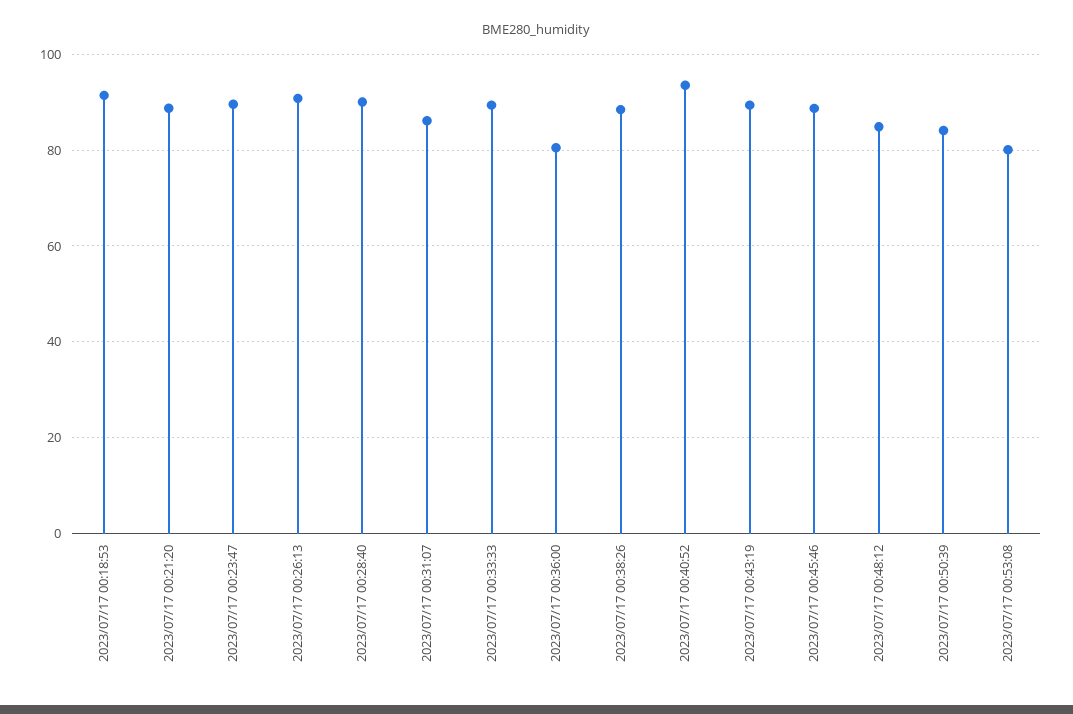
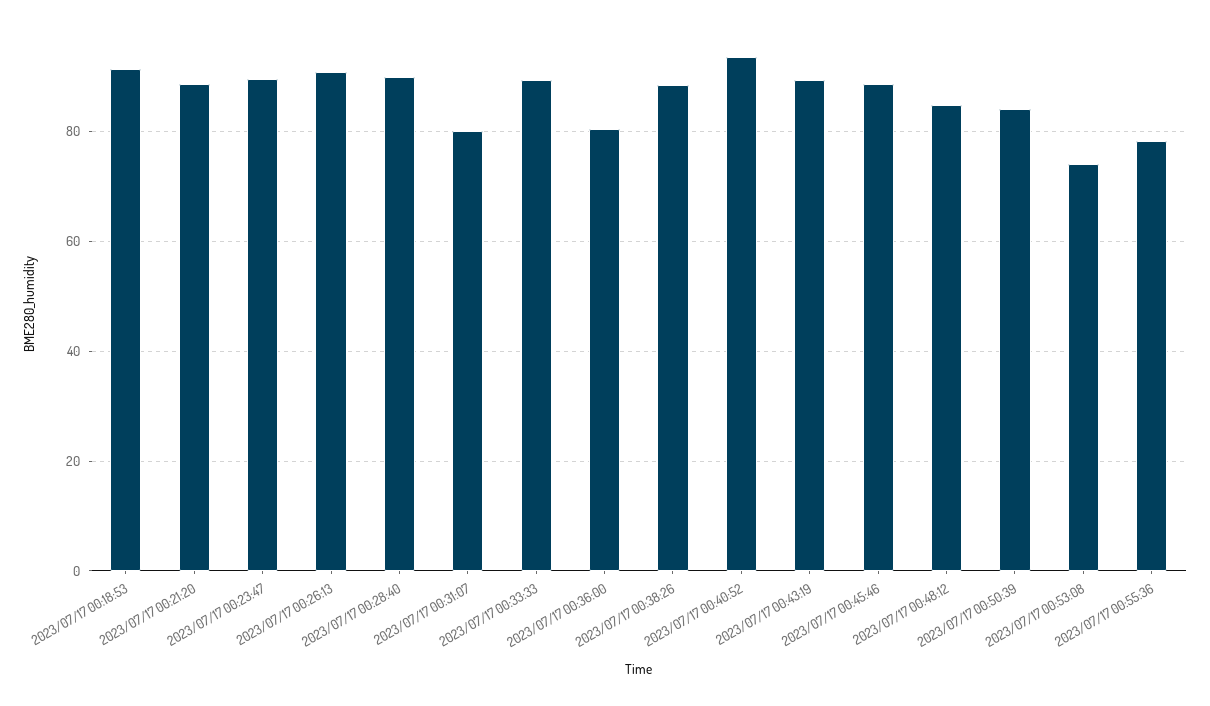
2023/07/17 00:31:07: 86 -> 80
2023/07/17 00:53:08: 80 -> 74
2023/07/17 00:55:36: none -> 78

